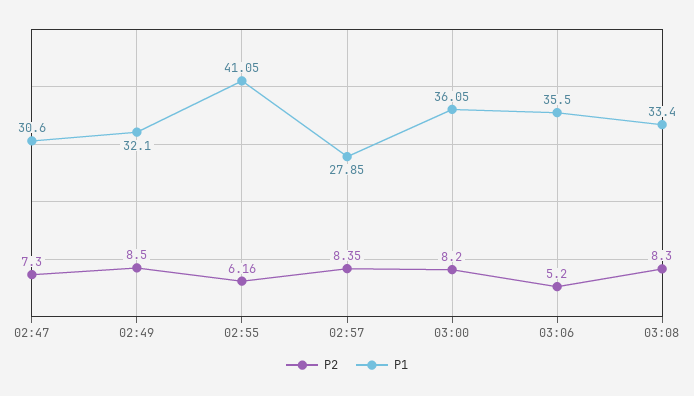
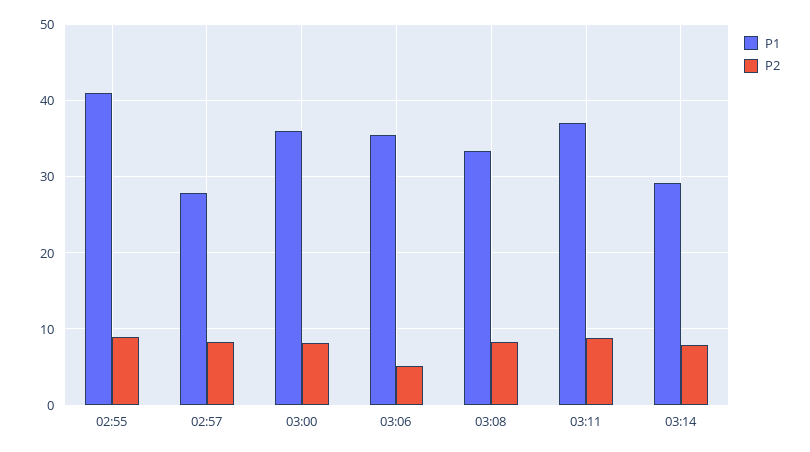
P2, 02:47: 7.3 -> none
P1, 02:47: 30.6 -> none
P2, 02:49: 8.5 -> none
P1, 02:49: 32.1 -> none
P2, 02:55: 6.16 -> 9
P1, 03:11: none -> 37
P2, 03:11: none -> 9
P1, 03:14: none -> 29
P2, 03:14: none -> 8

